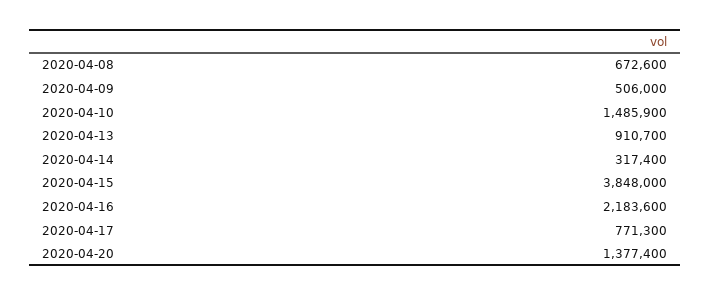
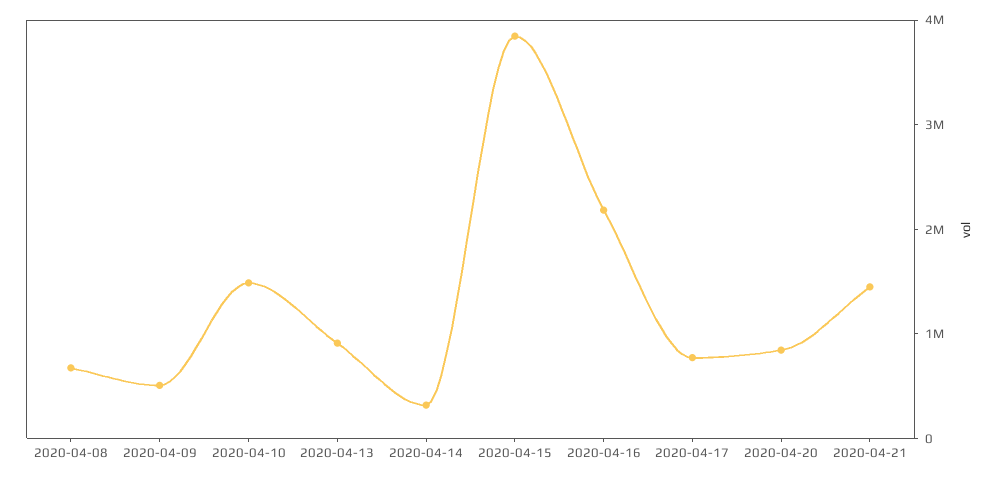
2020-04-20: 1377400 -> 800000
2020-04-21: none -> 1400000

